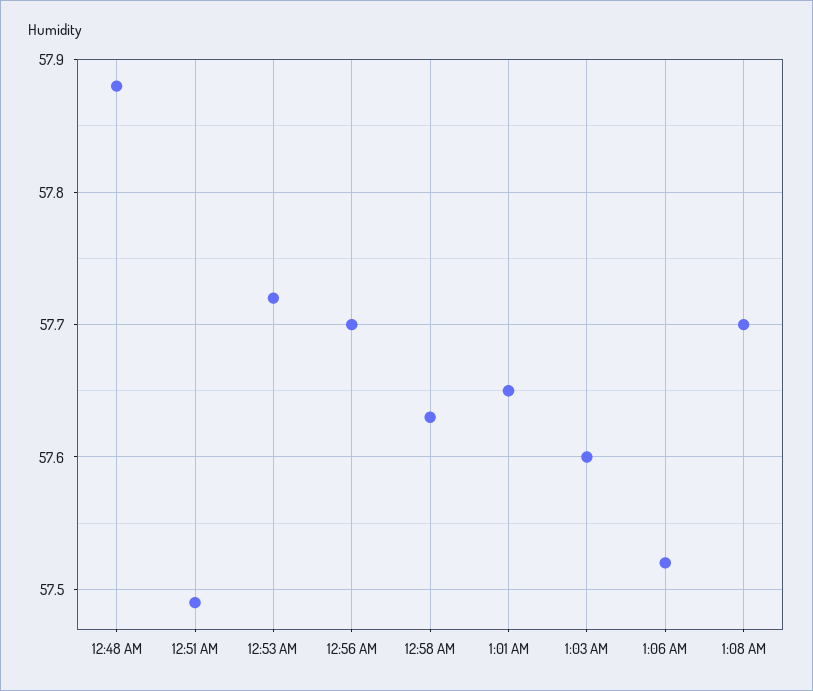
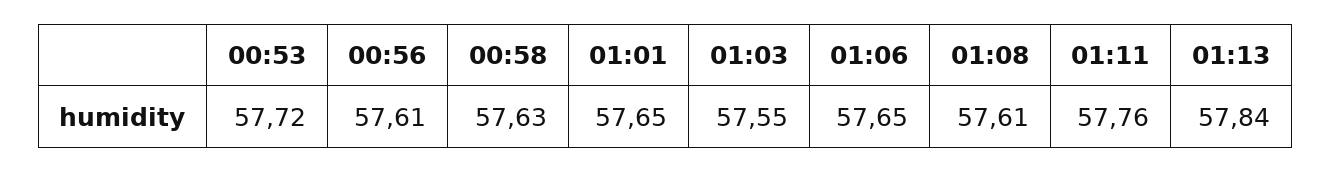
12:48 AM: 57.88 -> none
12:51 AM: 57.49 -> none
12:56 AM: 57.7 -> 57.61
1:03 AM: 57.6 -> 57.55
1:06 AM: 57.52 -> 57.65
1:08 AM: 57.7 -> 57.61
01:11: none -> 57.76
01:13: none -> 57.84

